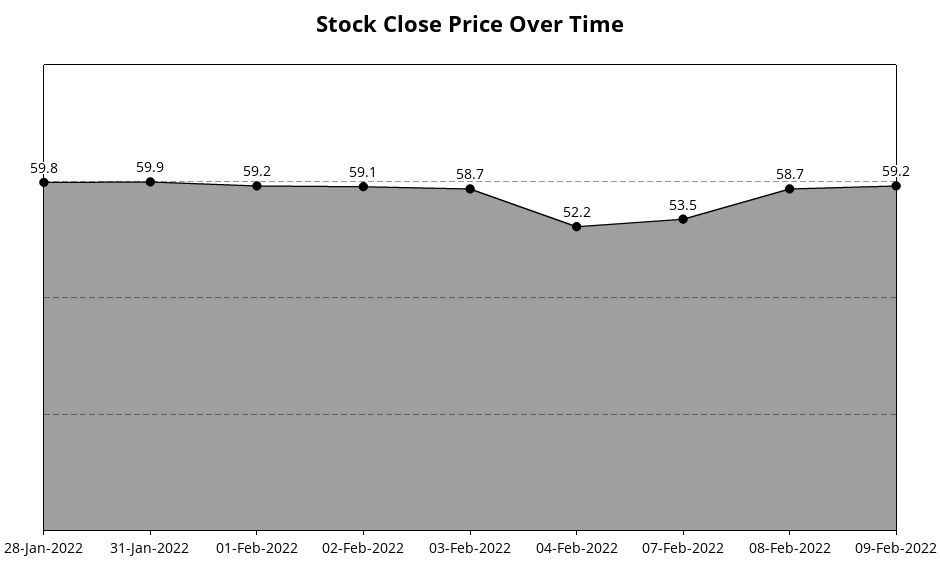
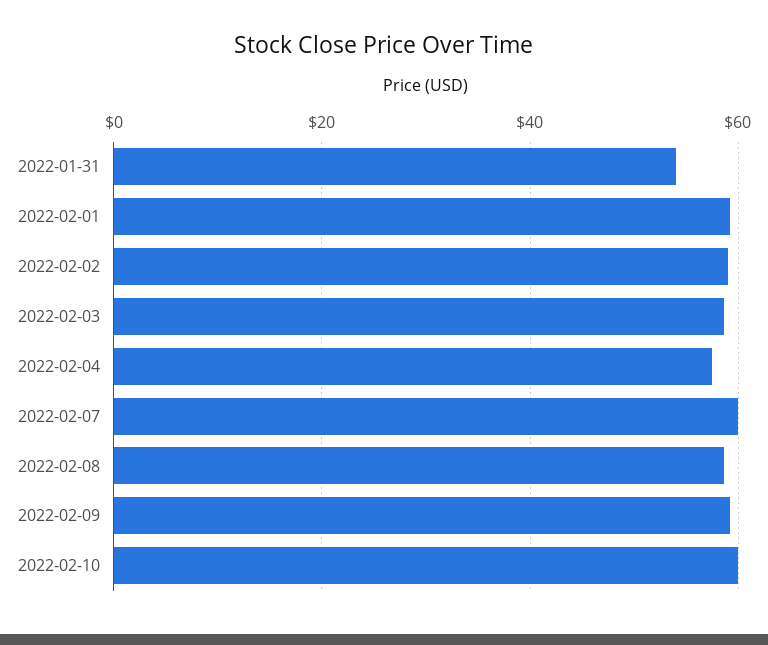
28-Jan-2022: 59.8 -> none
31-Jan-2022: 59.9 -> 54
04-Feb-2022: 52.2 -> 58
07-Feb-2022: 53.5 -> 60
2022-02-10: none -> 60

